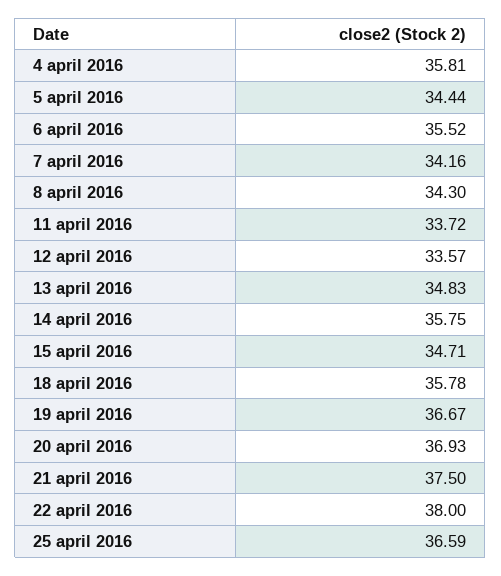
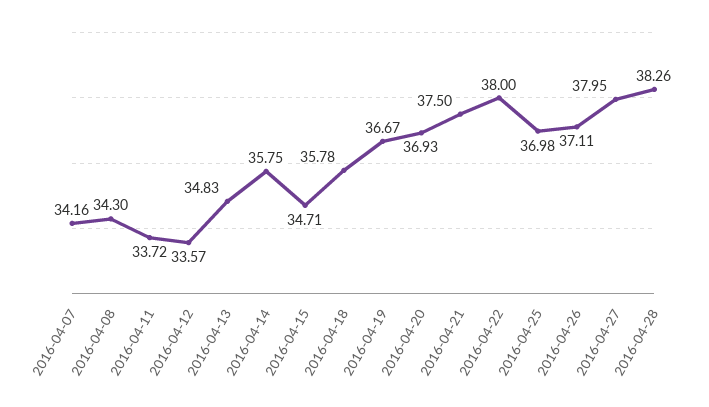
4 april 2016: 35.81 -> none
5 april 2016: 34.44 -> none
6 april 2016: 35.52 -> none
25 april 2016: 36.59 -> 36.98
2016-04-26: none -> 37.11
2016-04-27: none -> 37.95
2016-04-28: none -> 38.26

